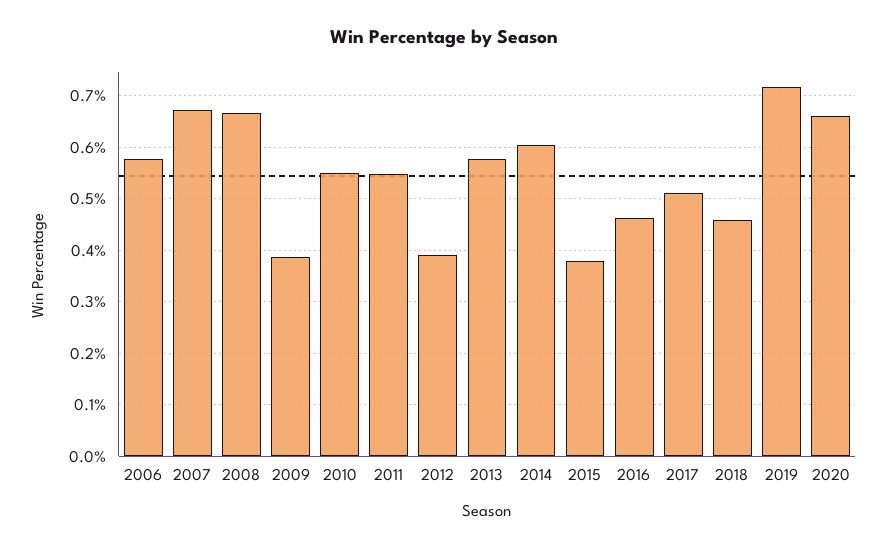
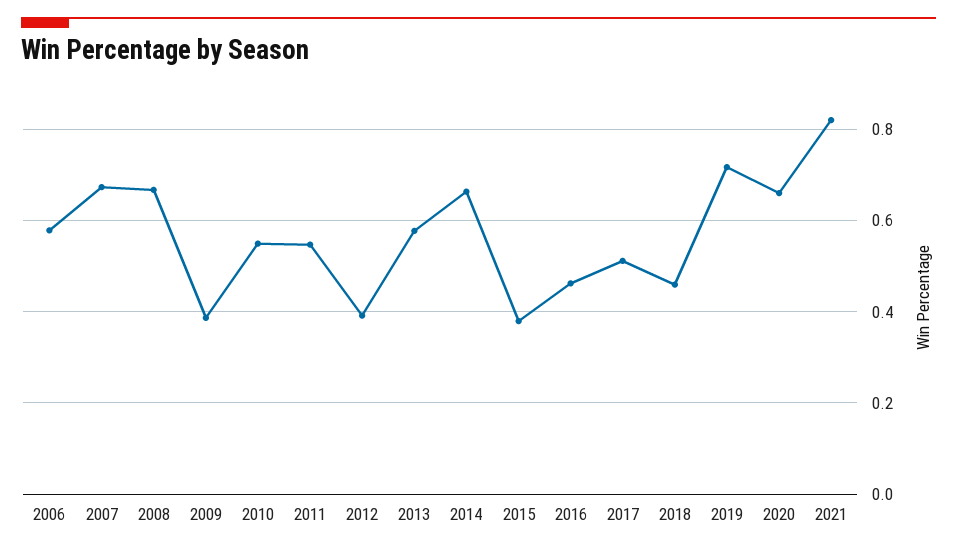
2014: 0.6 -> 0.66
2021: none -> 0.82

